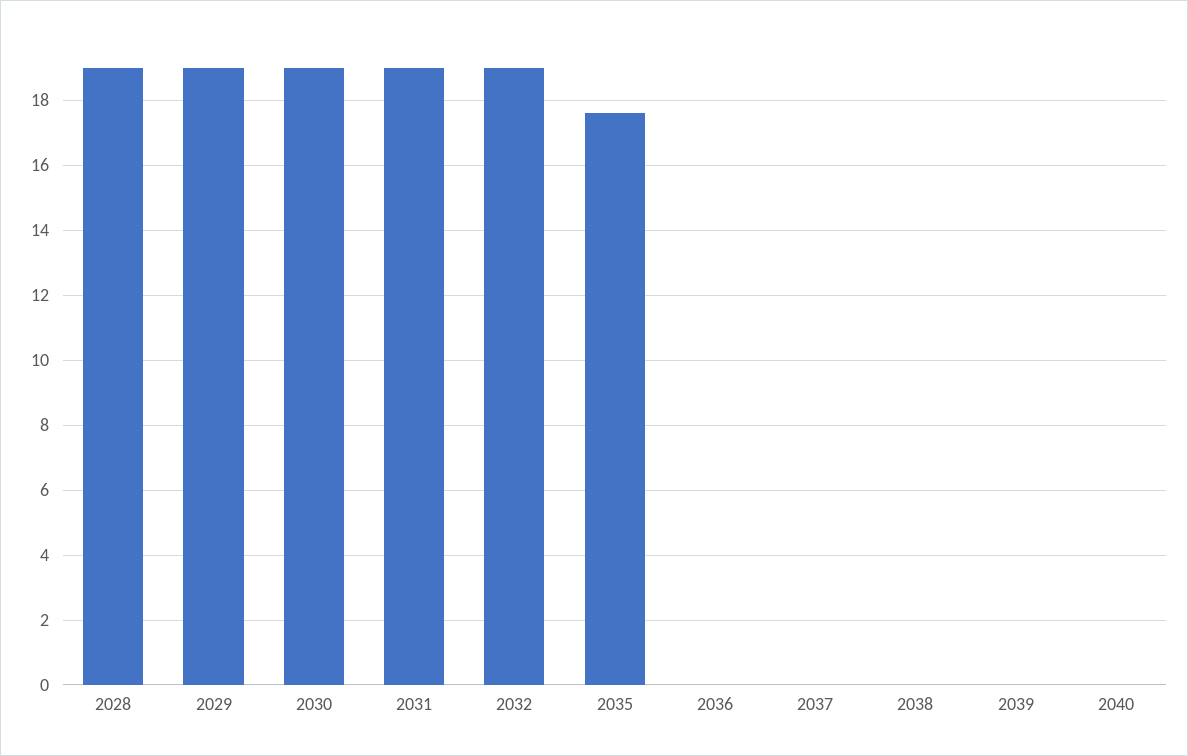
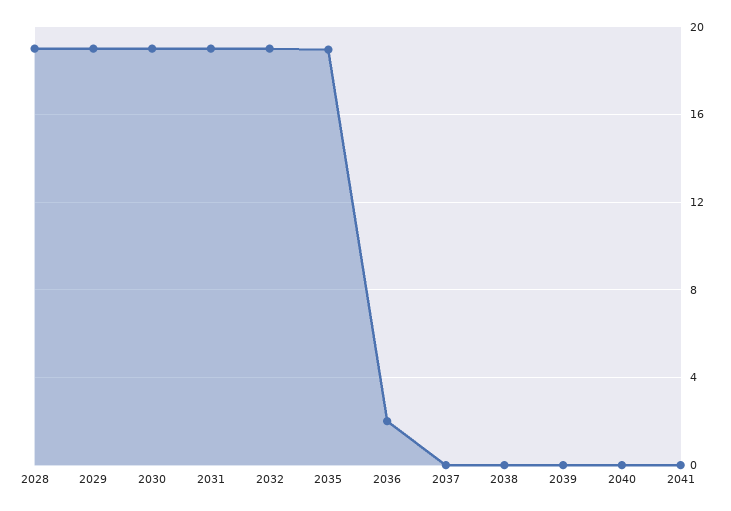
2035: 17.6 -> 19
2036: 0 -> 2
2041: none -> 0

